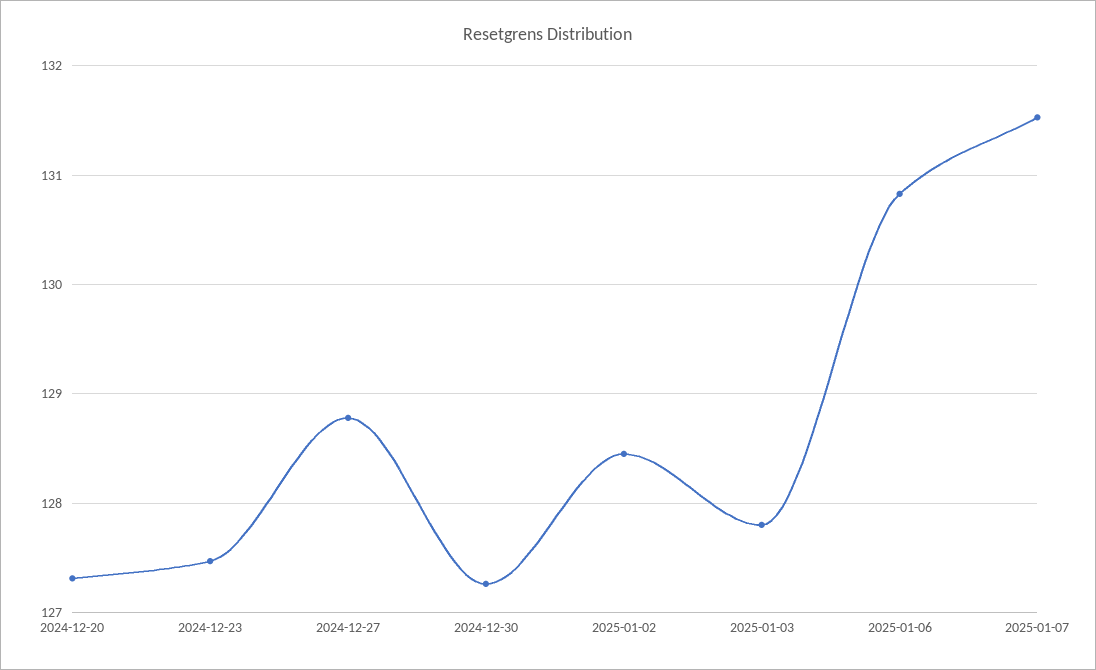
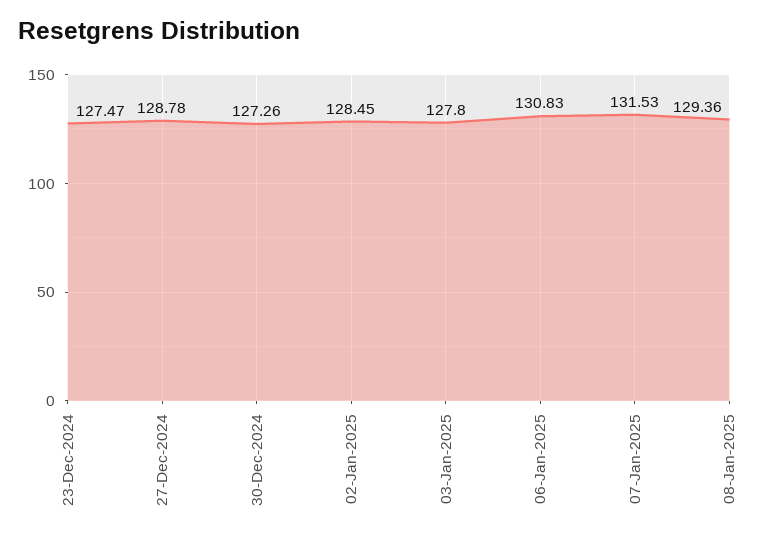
2024-12-20: 127.3 -> none
08-Jan-2025: none -> 129.36

